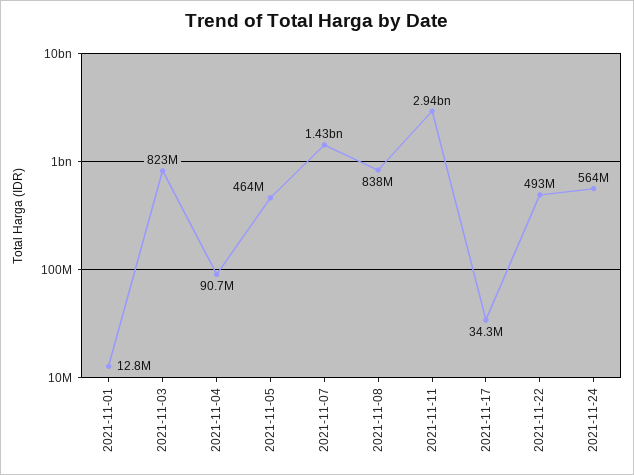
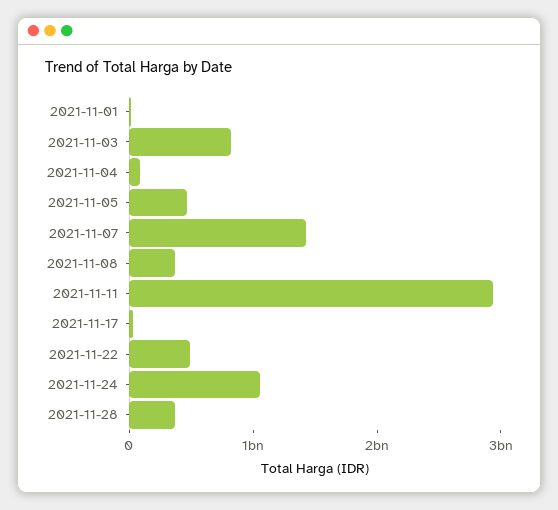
2021-11-08: 838000000 -> 400000000
2021-11-24: 564000000 -> 1000000000
2021-11-28: none -> 400000000

